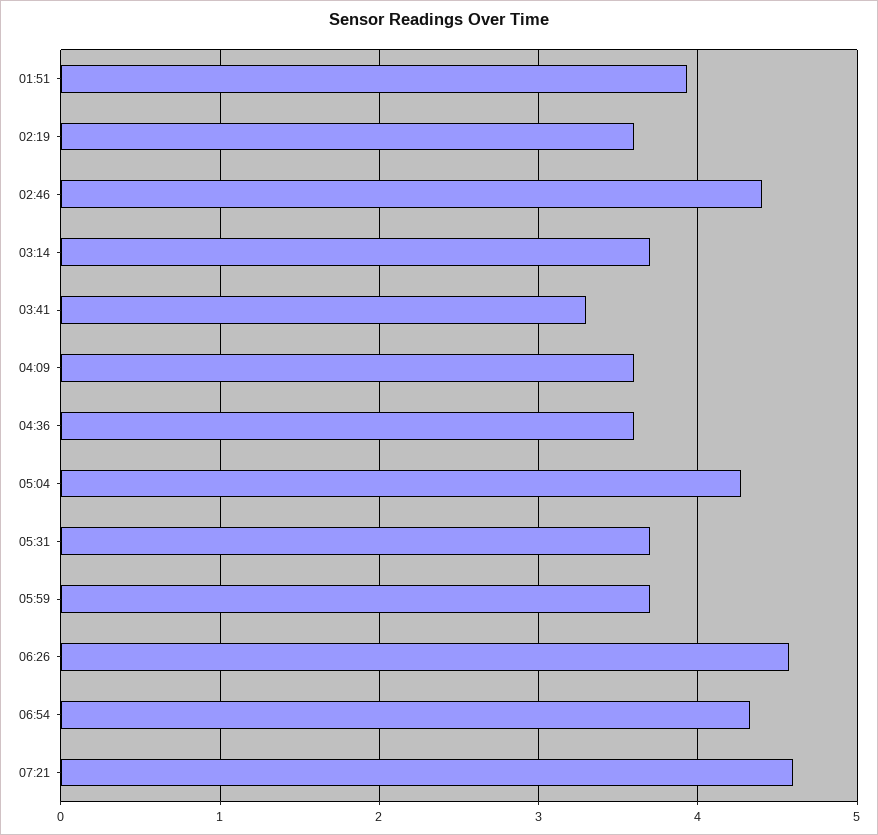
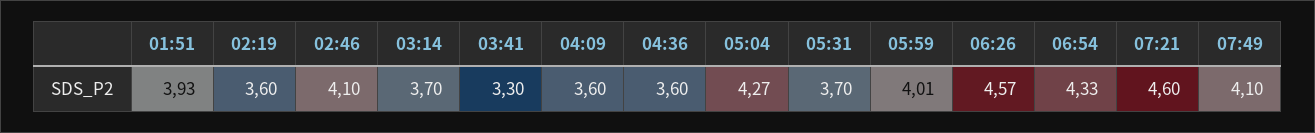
02:46: 4.4 -> 4.1
05:59: 3.7 -> 4.01
07:49: none -> 4.1

